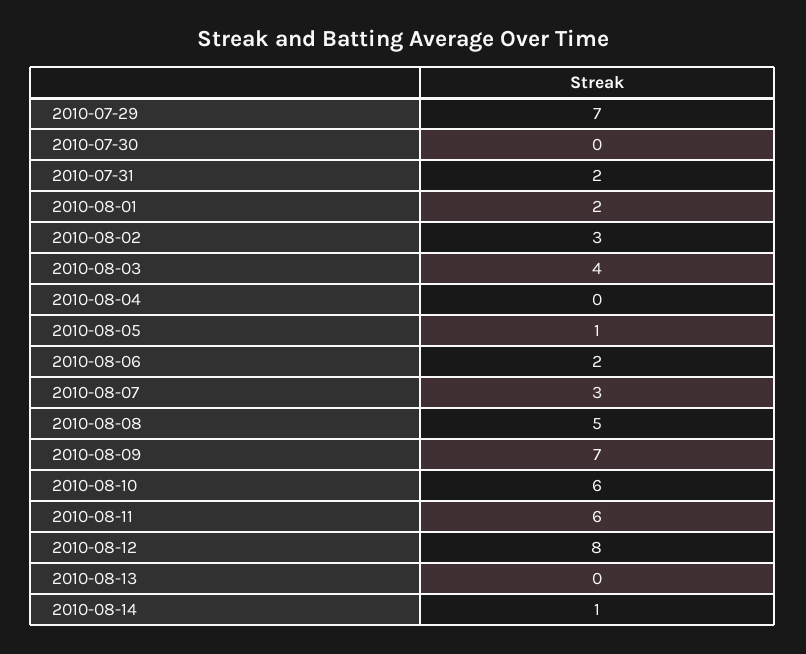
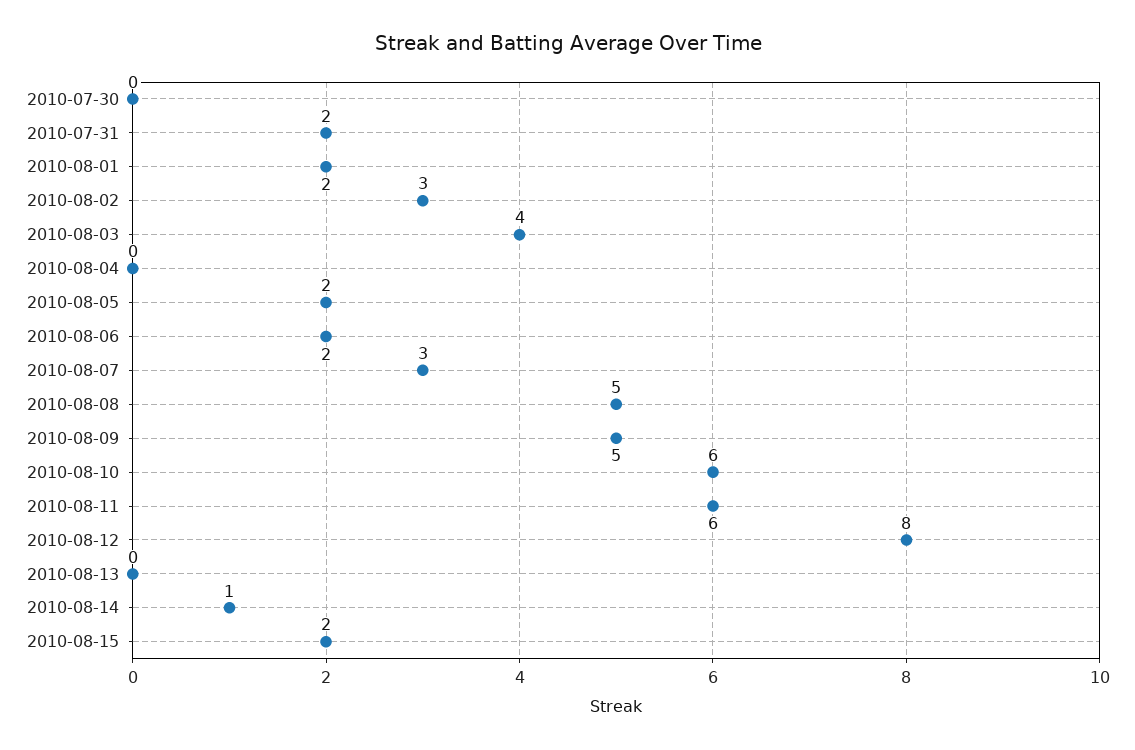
2010-07-29: 7 -> none
2010-08-05: 1 -> 2
2010-08-09: 7 -> 5
2010-08-15: none -> 2

